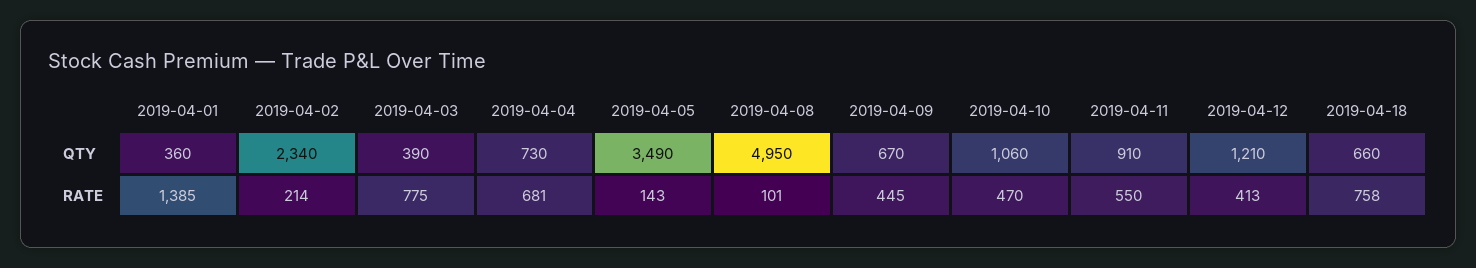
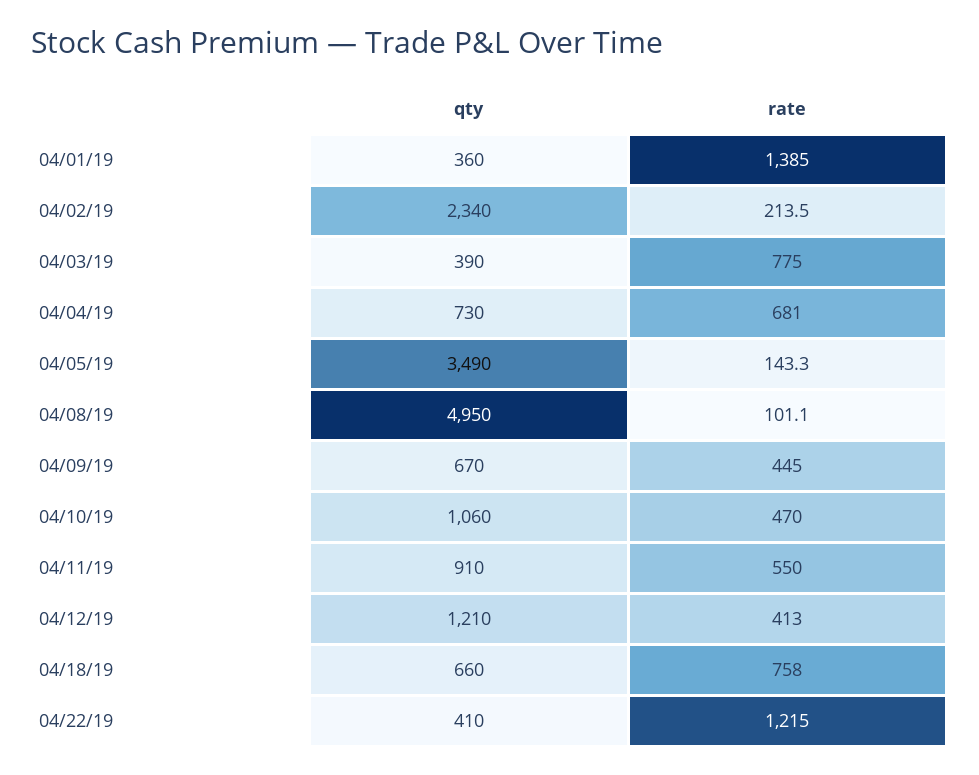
04/22/19, QTY: none -> 410
04/22/19, RATE: none -> 1215

